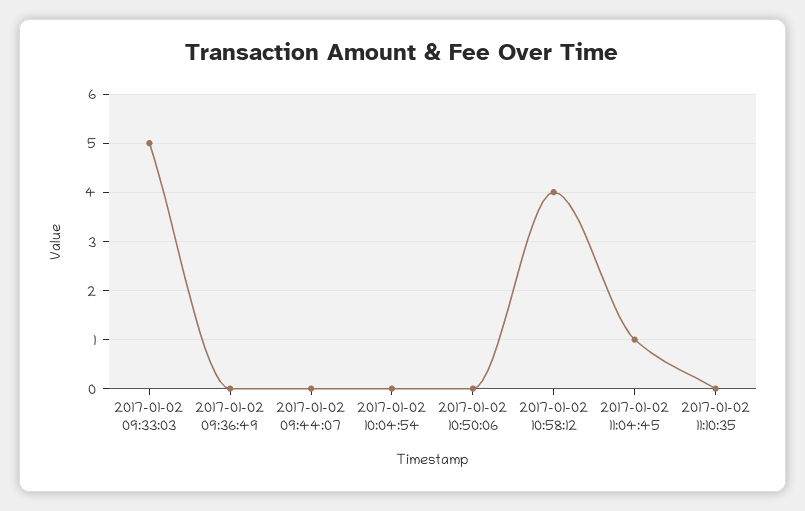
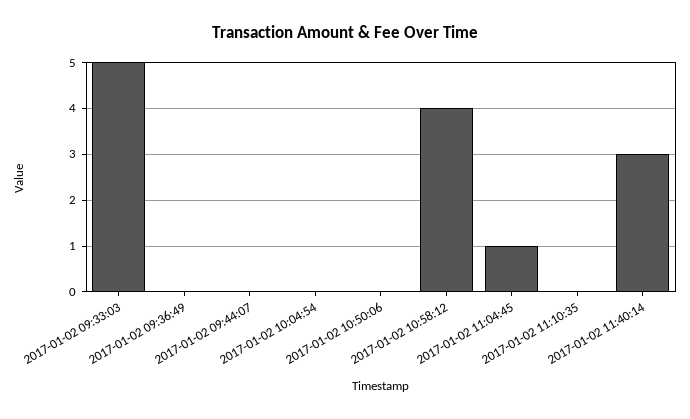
2017-01-02 11:40:14: none -> 3

